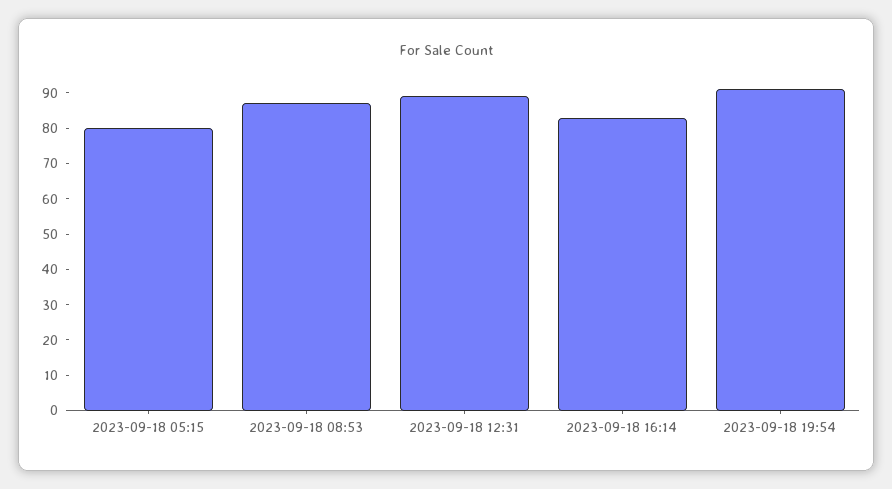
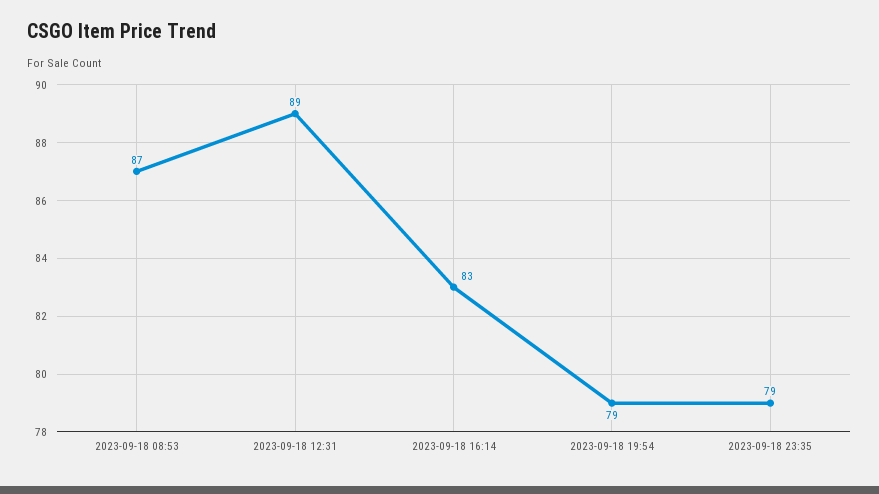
2023-09-18 05:15: 80 -> none
2023-09-18 19:54: 90 -> 79
2023-09-18 23:35: none -> 79

